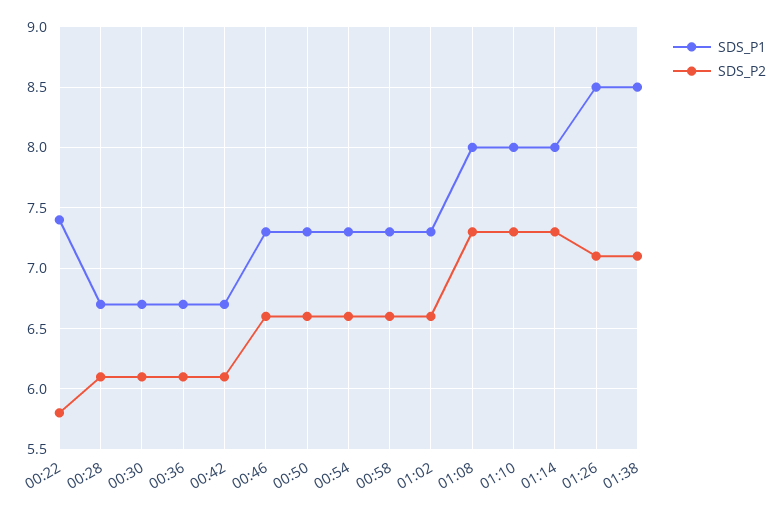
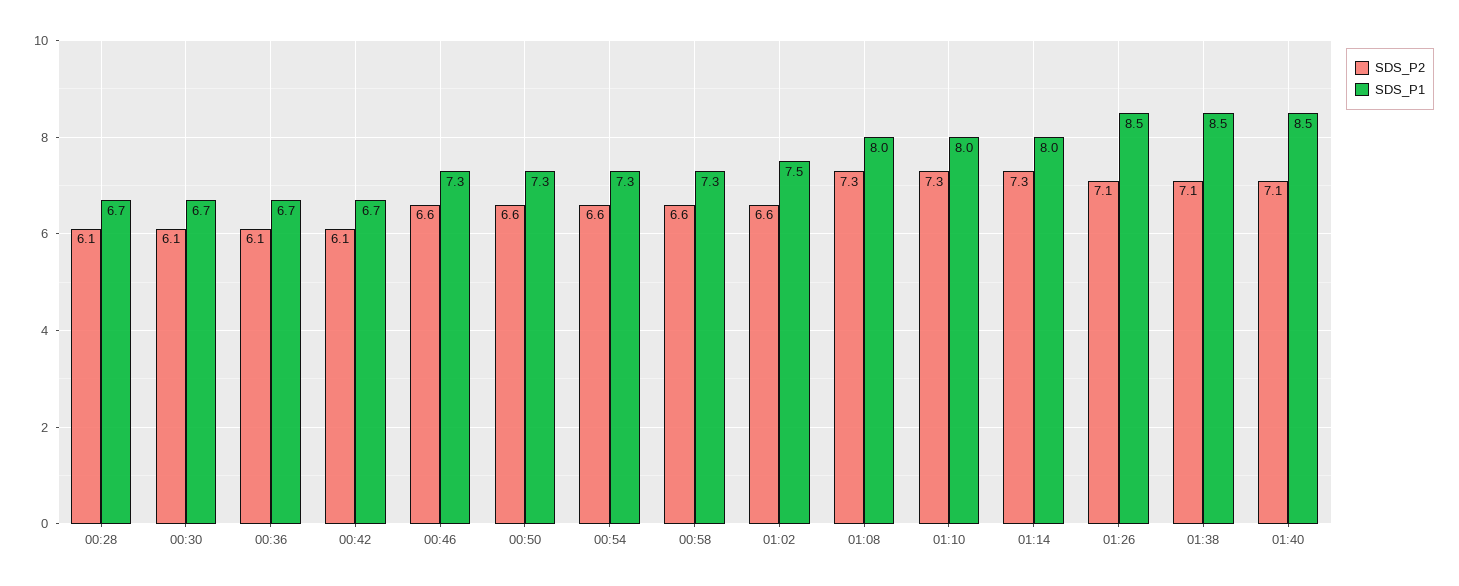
SDS_P1, 00:22: 7.4 -> none
SDS_P2, 00:22: 5.8 -> none
SDS_P1, 01:02: 7.3 -> 7.5
SDS_P2, 01:40: none -> 7.1
SDS_P1, 01:40: none -> 8.5

